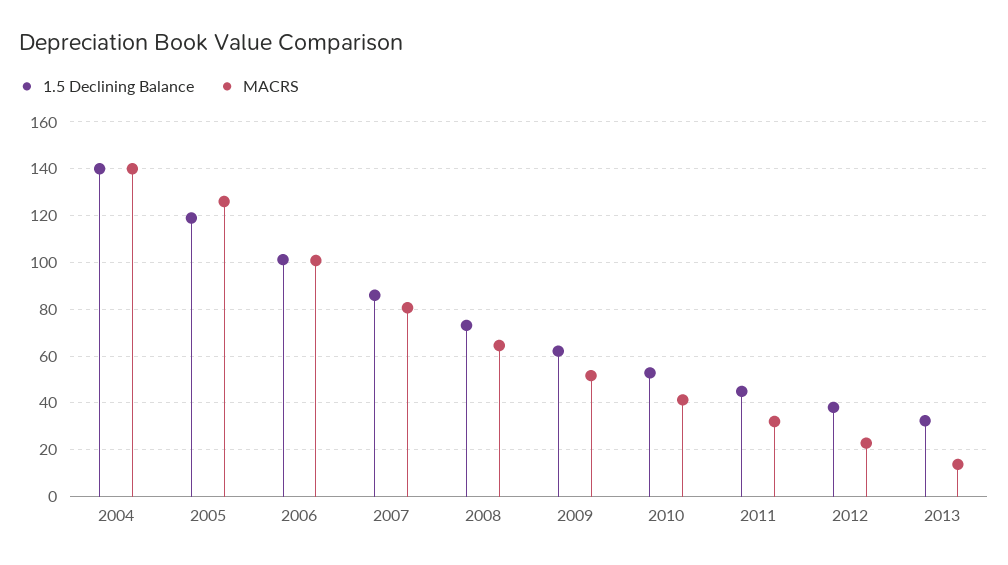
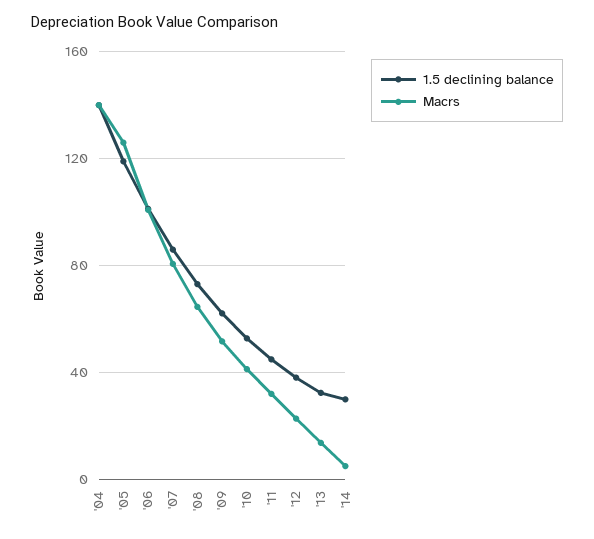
1.5 Declining Balance, '14: none -> 30
MACRS, '14: none -> 5

